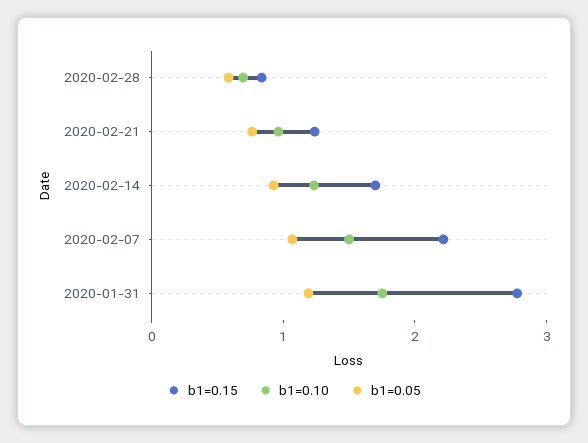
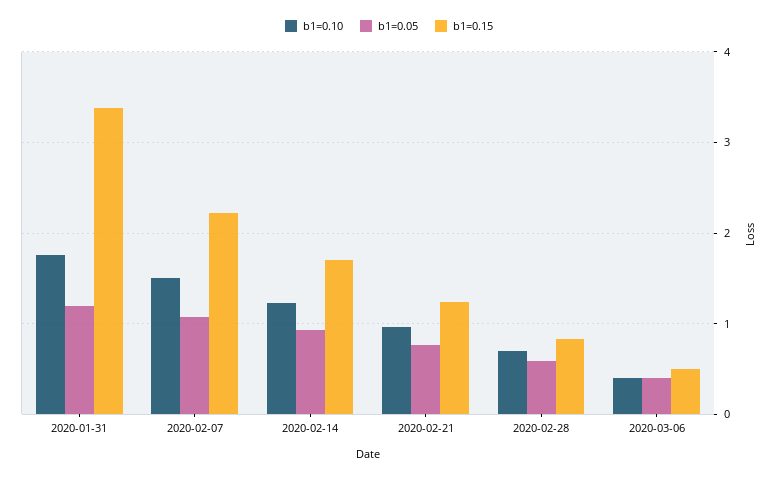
b1=0.15, 2020-01-31: 2.8 -> 3.4
b1=0.10, 2020-03-06: none -> 0.4
b1=0.05, 2020-03-06: none -> 0.4
b1=0.15, 2020-03-06: none -> 0.5

